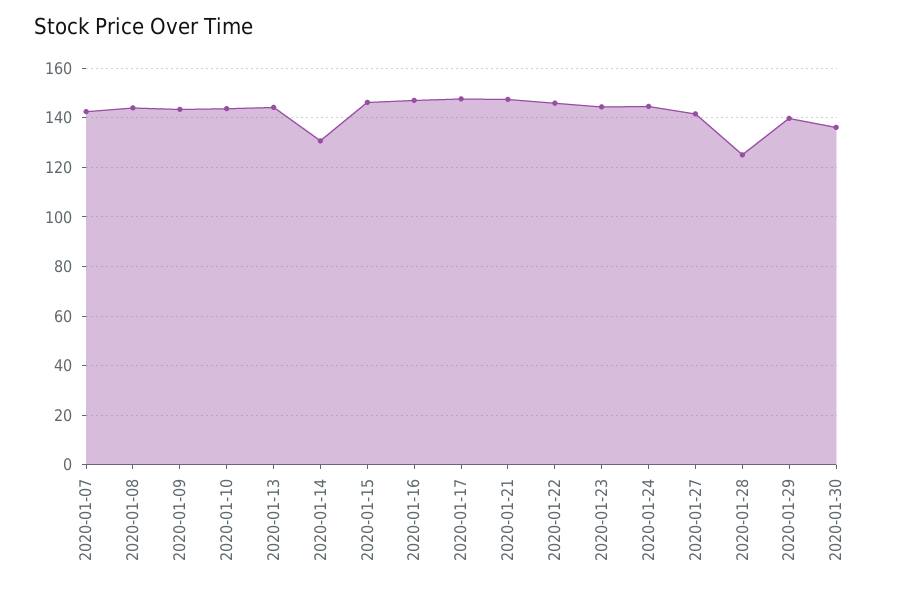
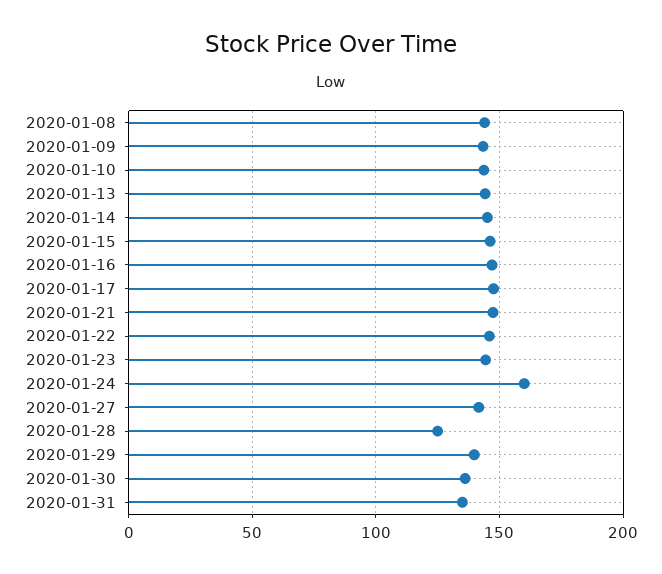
2020-01-07: 142.5 -> none
2020-01-14: 130 -> 145
2020-01-24: 145 -> 160
2020-01-31: none -> 135

